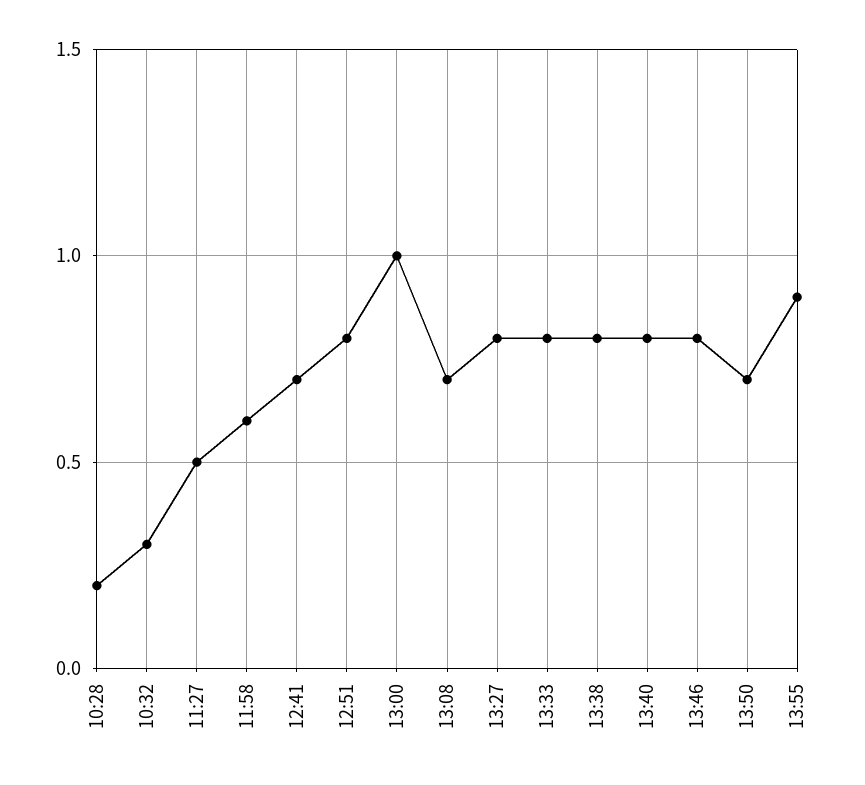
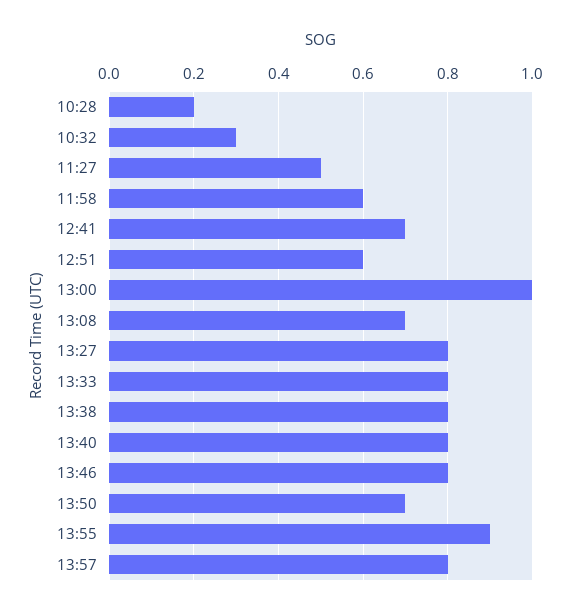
12:51: 0.8 -> 0.6
13:57: none -> 0.8

